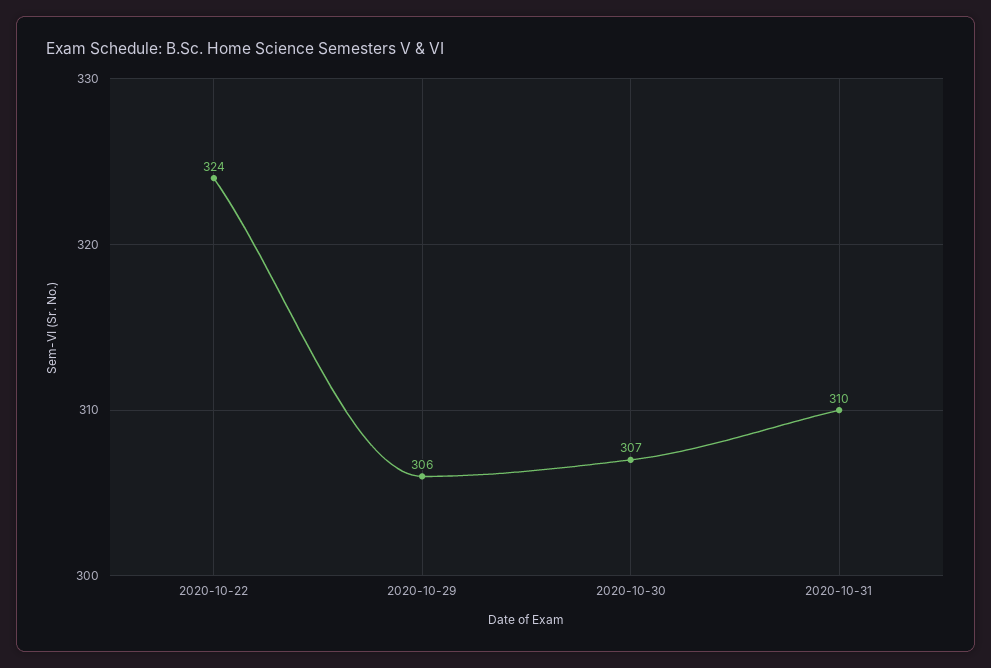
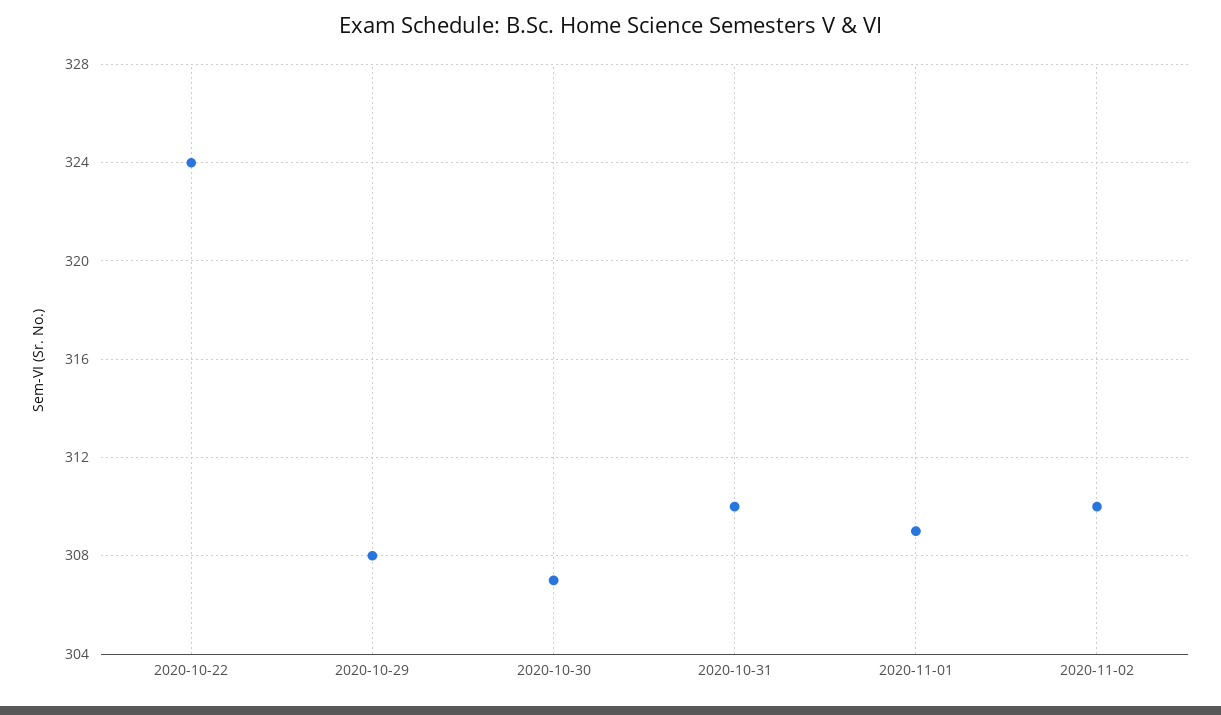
2020-10-29: 306 -> 308
2020-11-01: none -> 309
2020-11-02: none -> 310

